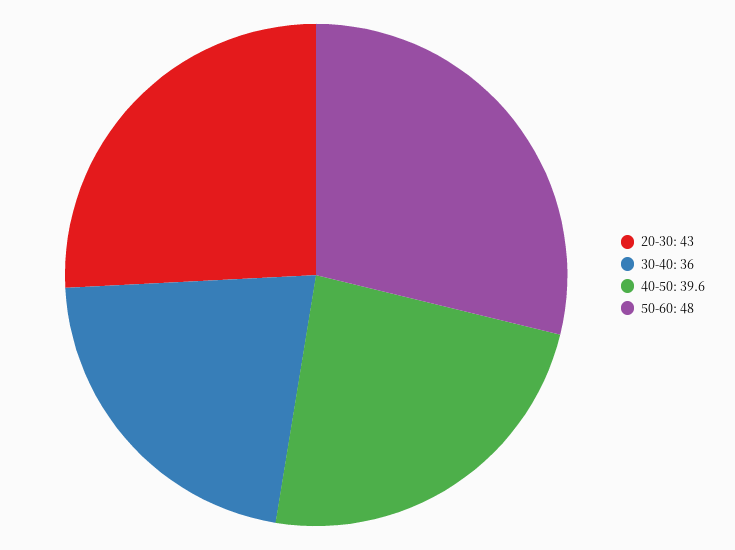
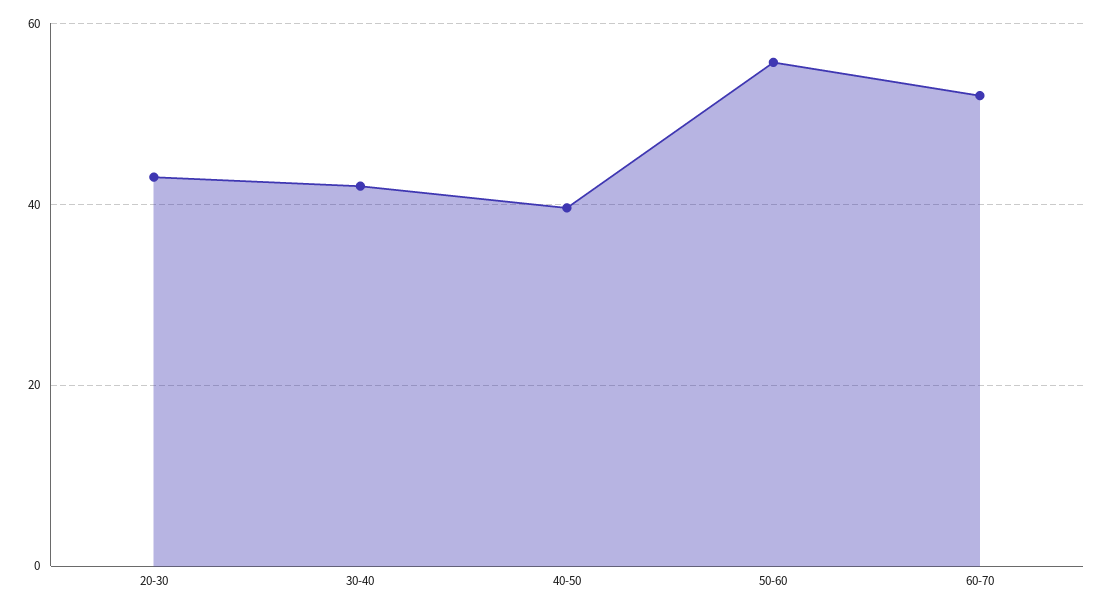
30-40: 36 -> 42
50-60: 48 -> 56
60-70: none -> 52

